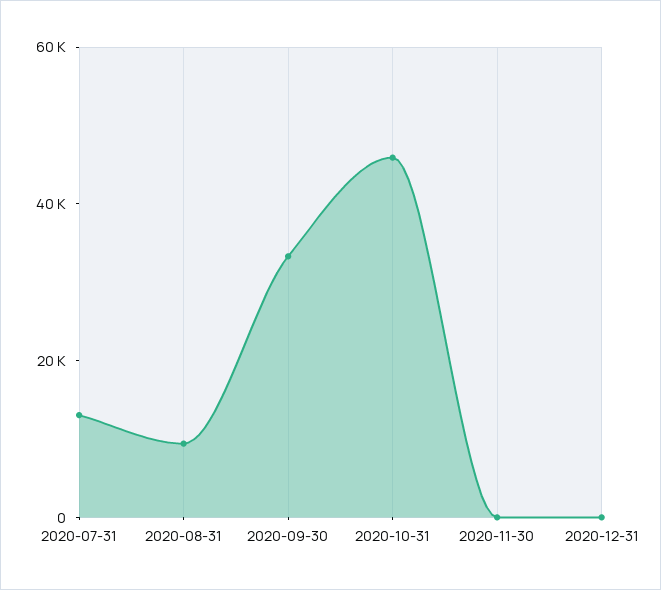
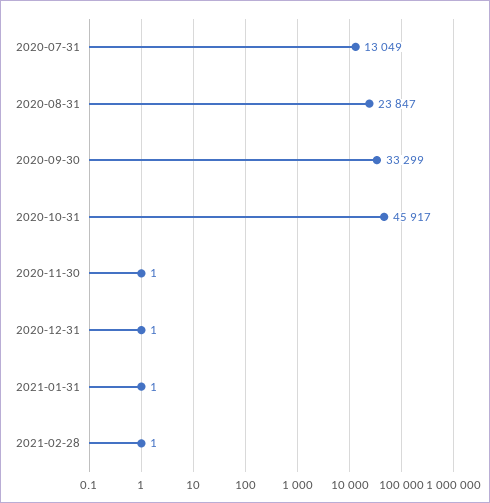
2020-08-31: 10000 -> 23847
2021-01-31: none -> 1
2021-02-28: none -> 1

